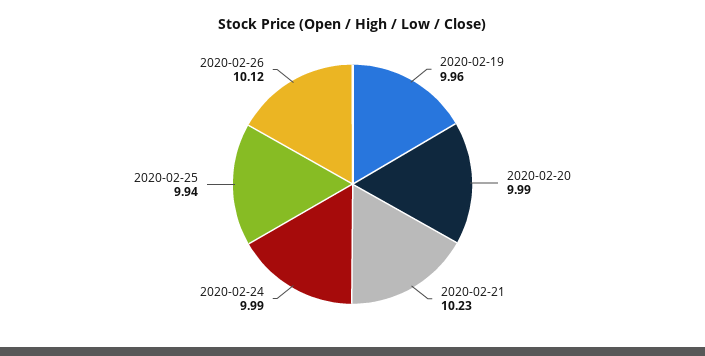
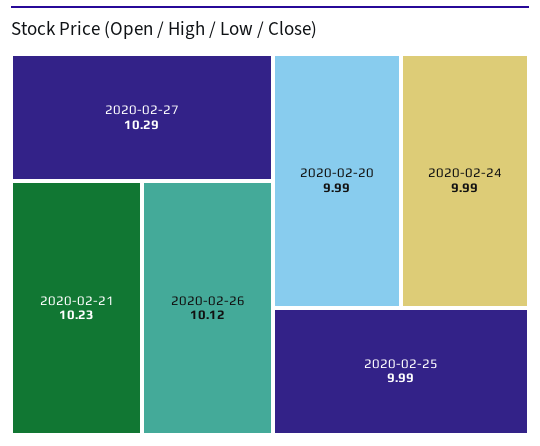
2020-02-19: 9.96 -> none
2020-02-25: 9.94 -> 9.99
2020-02-27: none -> 10.29

